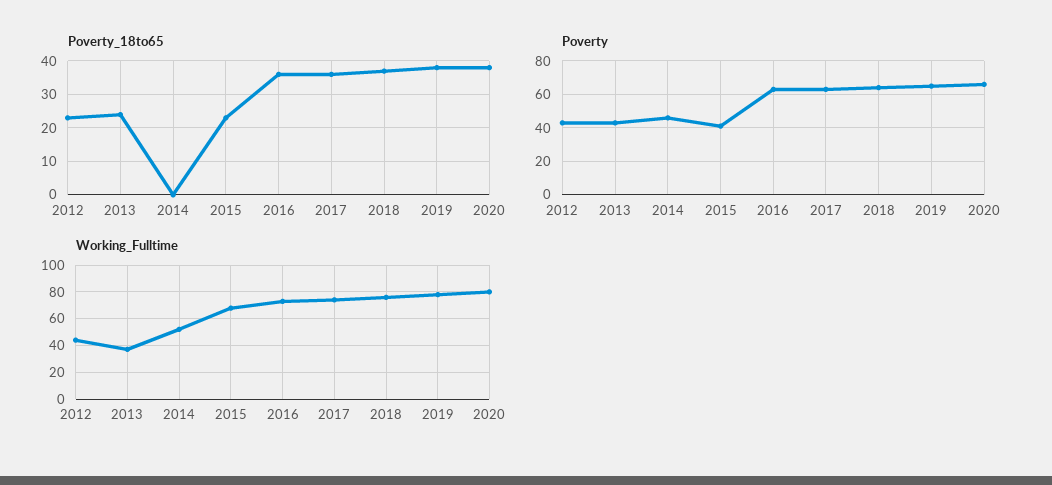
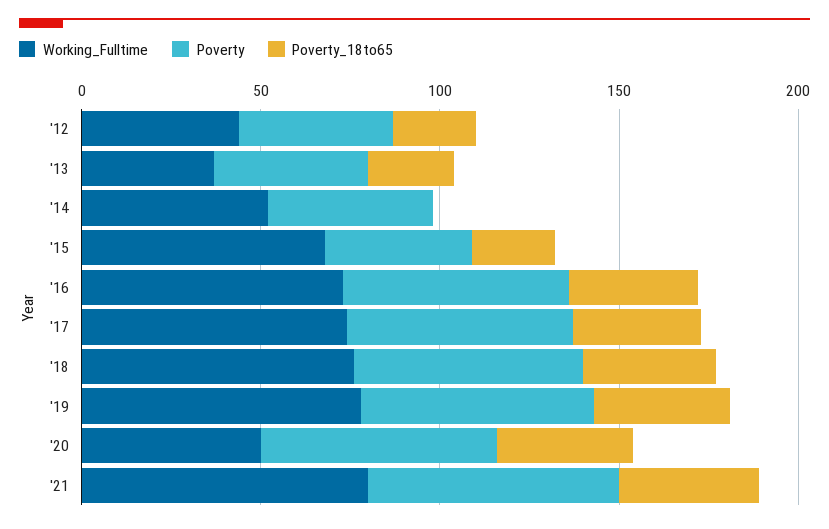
Working_Fulltime, 2020: 80 -> 50
Working_Fulltime, '21: none -> 80
Poverty, '21: none -> 70
Poverty_18to65, '21: none -> 40

